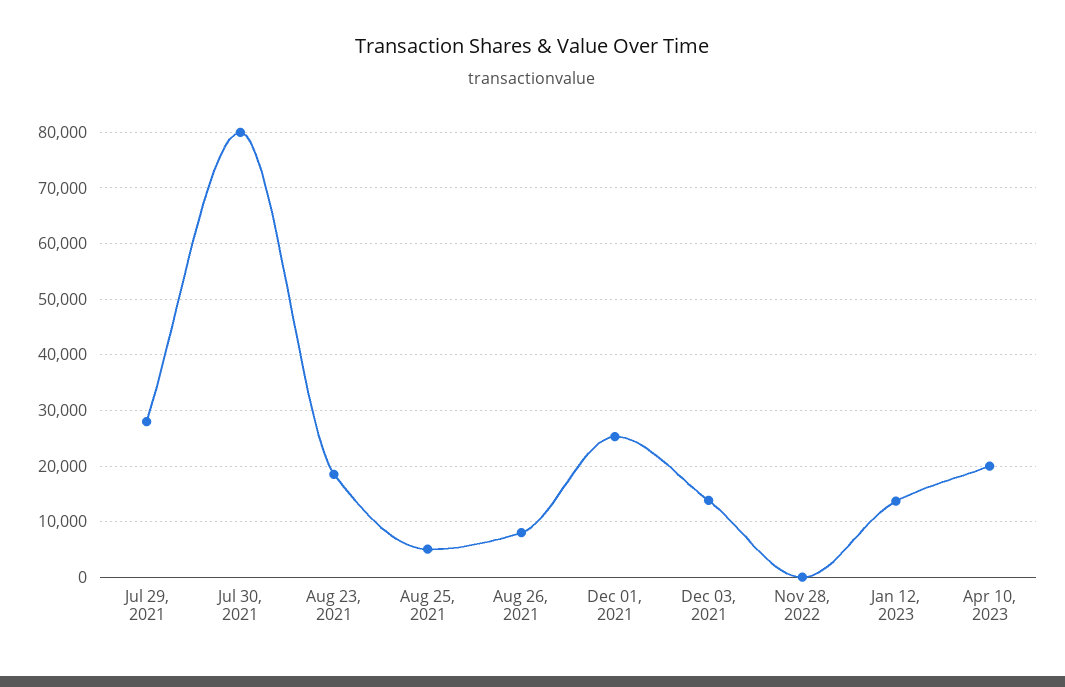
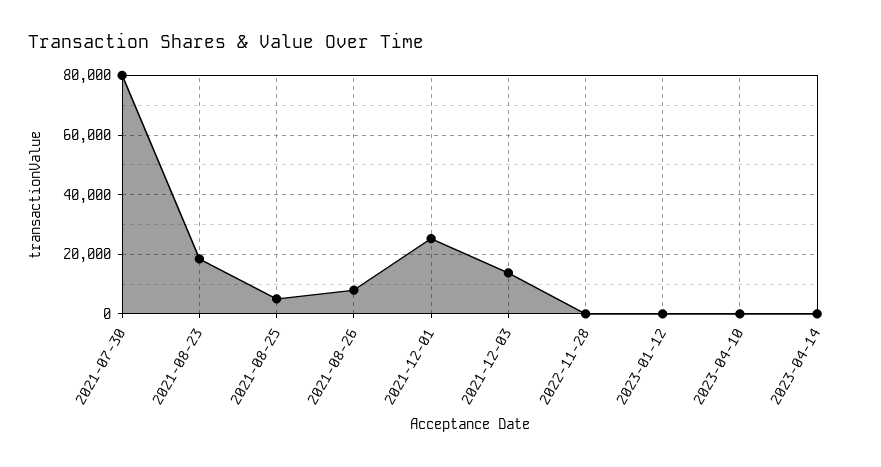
Jul 29, 2021: 28000 -> none
Jan 12, 2023: 14000 -> 0
Apr 10, 2023: 20000 -> 0
2023-04-14: none -> 0

